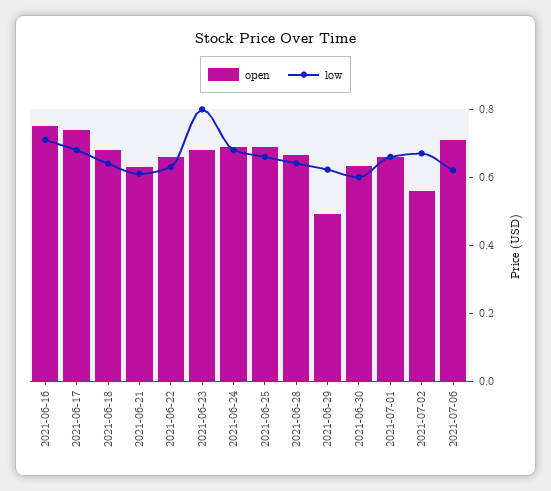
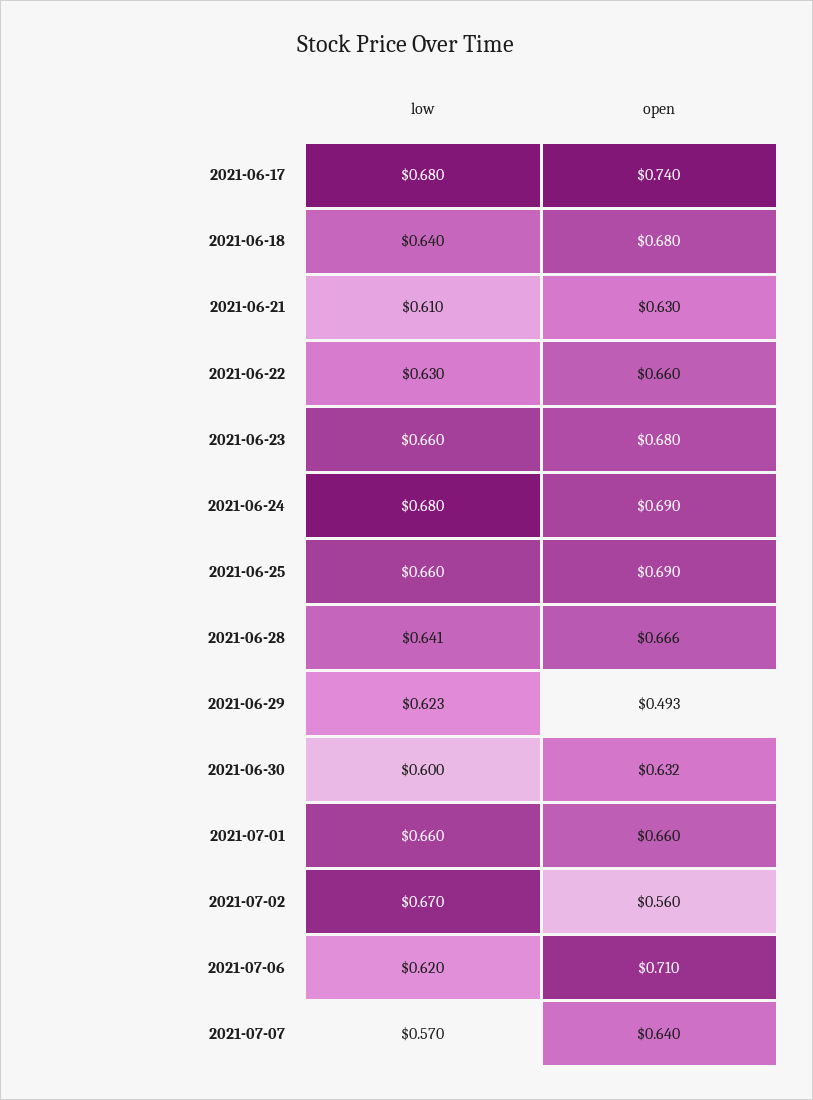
open, 2021-06-16: 0.75 -> none
low, 2021-06-16: 0.7 -> none
low, 2021-06-23: 0.8 -> 0.66
low, 2021-07-07: none -> 0.57
open, 2021-07-07: none -> 0.64

